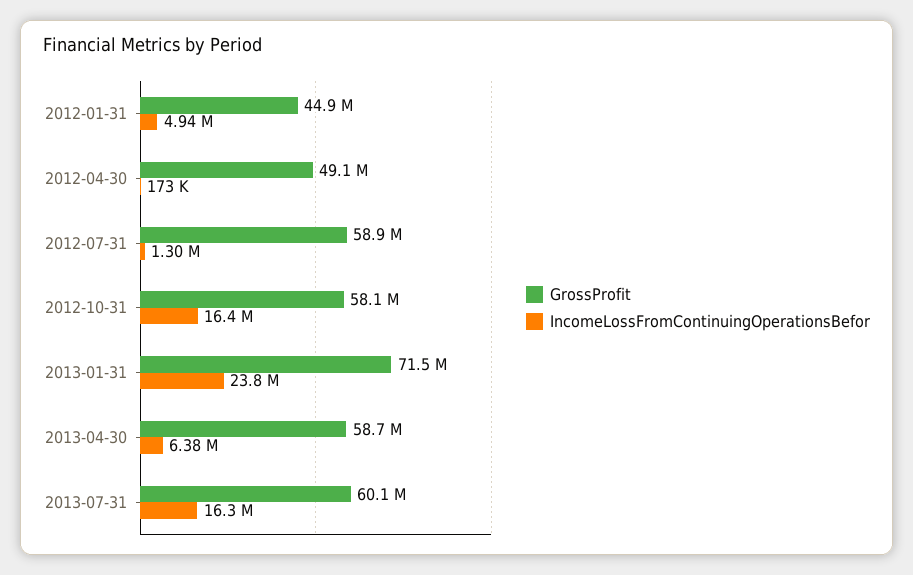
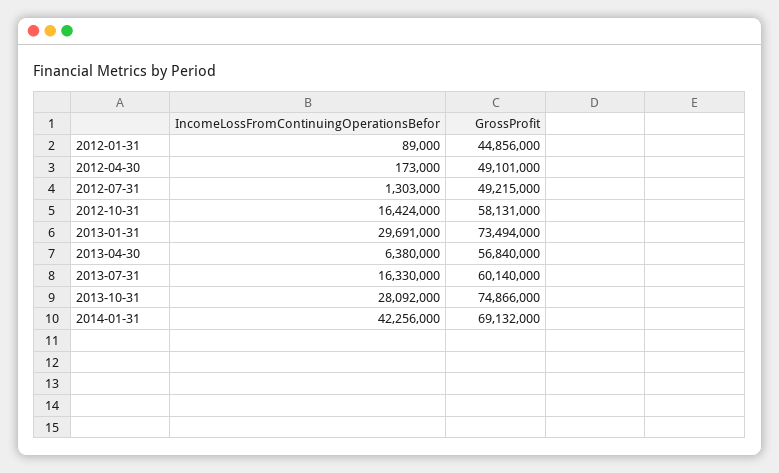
IncomeLossFromContinuingOperationsBefor, 2012-01-31: 4940000 -> 89000
GrossProfit, 2012-07-31: 58900000 -> 49215000
GrossProfit, 2013-01-31: 71500000 -> 73494000
IncomeLossFromContinuingOperationsBefor, 2013-01-31: 23800000 -> 29691000
GrossProfit, 2013-04-30: 58700000 -> 56840000
IncomeLossFromContinuingOperationsBefor, 2013-10-31: none -> 28092000
GrossProfit, 2013-10-31: none -> 74866000
IncomeLossFromContinuingOperationsBefor, 2014-01-31: none -> 42256000
GrossProfit, 2014-01-31: none -> 69132000

